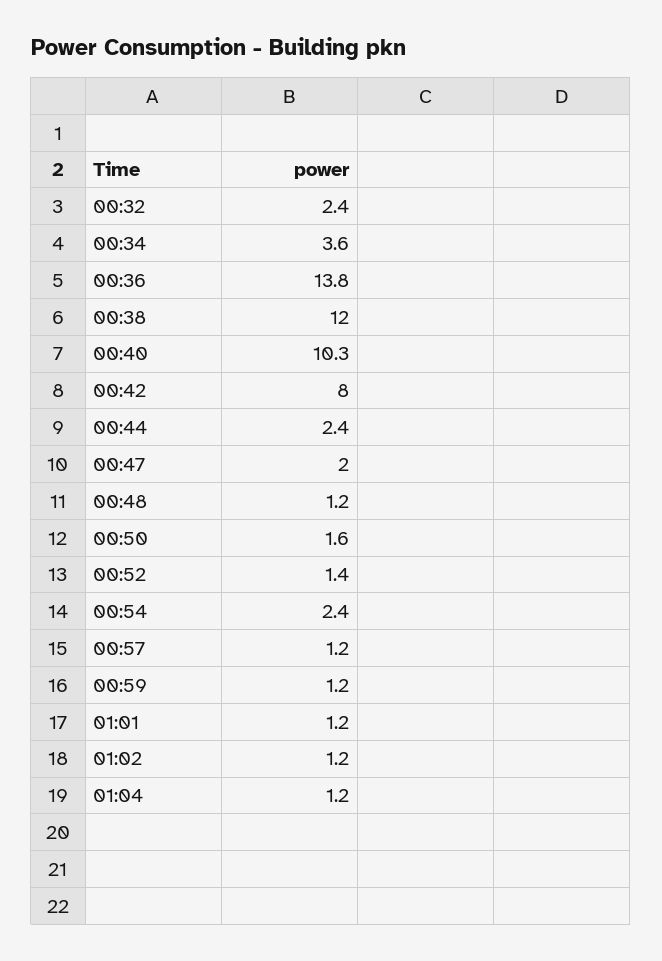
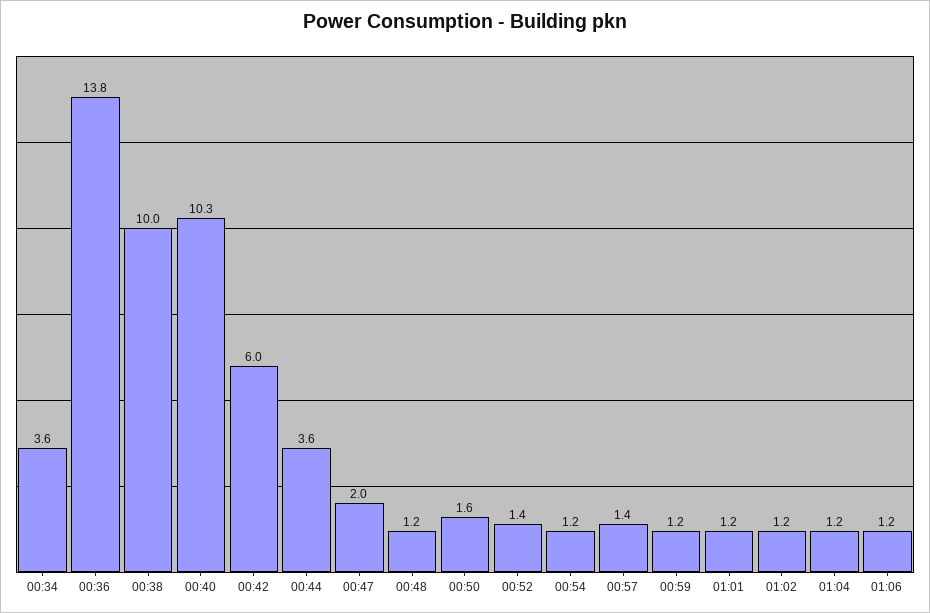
00:32: 2.4 -> none
00:38: 12 -> 10
00:42: 8 -> 6
00:44: 2.4 -> 3.6
00:54: 2.4 -> 1.2
00:57: 1.2 -> 1.4
01:06: none -> 1.2

